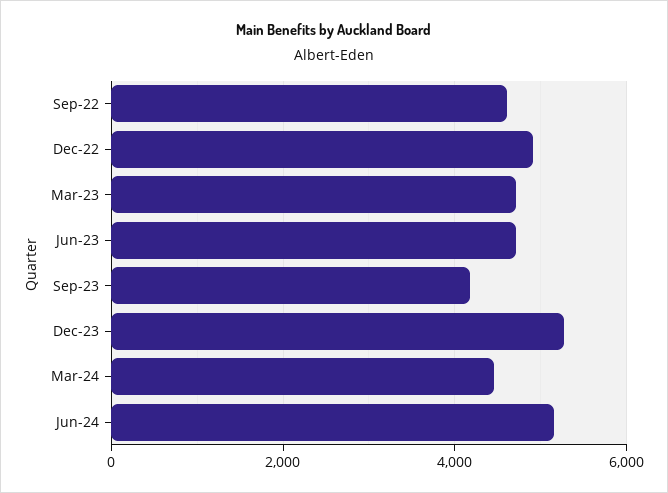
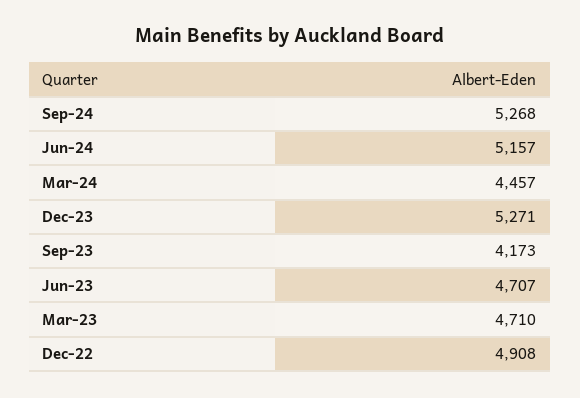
Sep-22: 4600 -> none
Sep-24: none -> 5268

